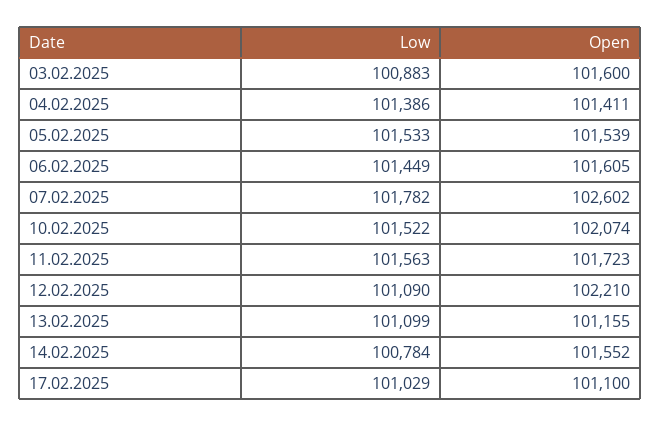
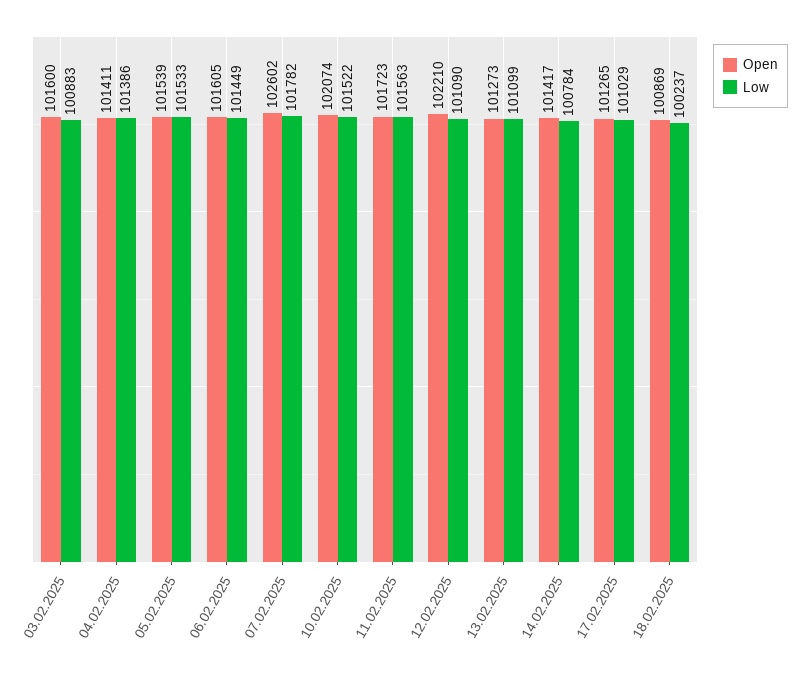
Open, 13.02.2025: 101155 -> 101273
Open, 14.02.2025: 101552 -> 101417
Open, 17.02.2025: 101100 -> 101265
Open, 18.02.2025: none -> 100869
Low, 18.02.2025: none -> 100237

